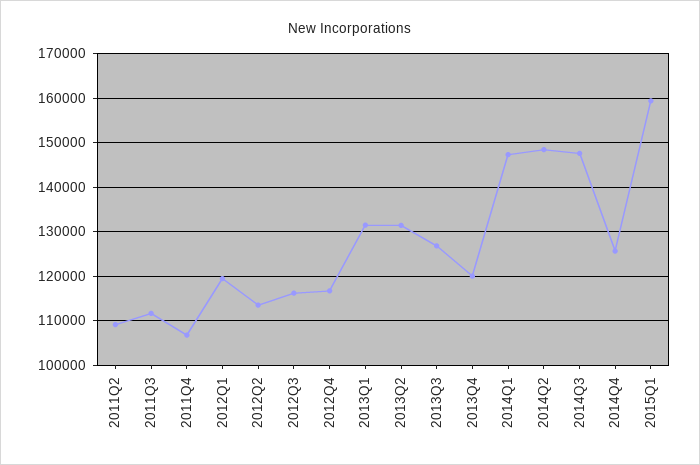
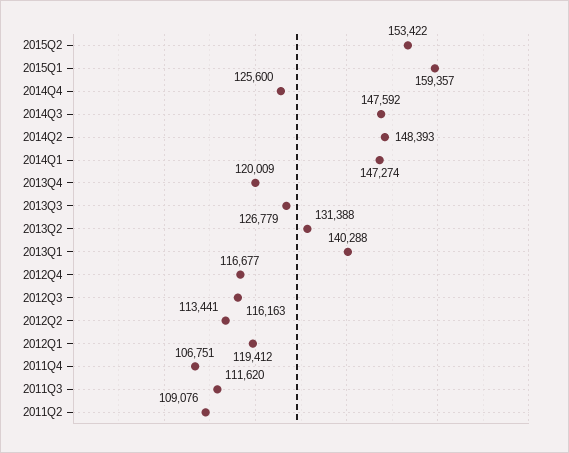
2013Q1: 132000 -> 140288
2015Q2: none -> 153422

